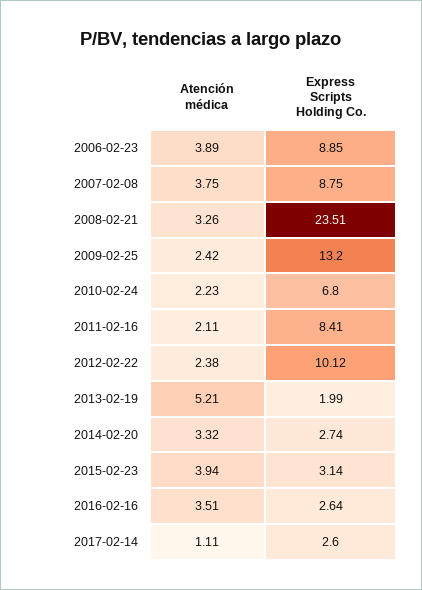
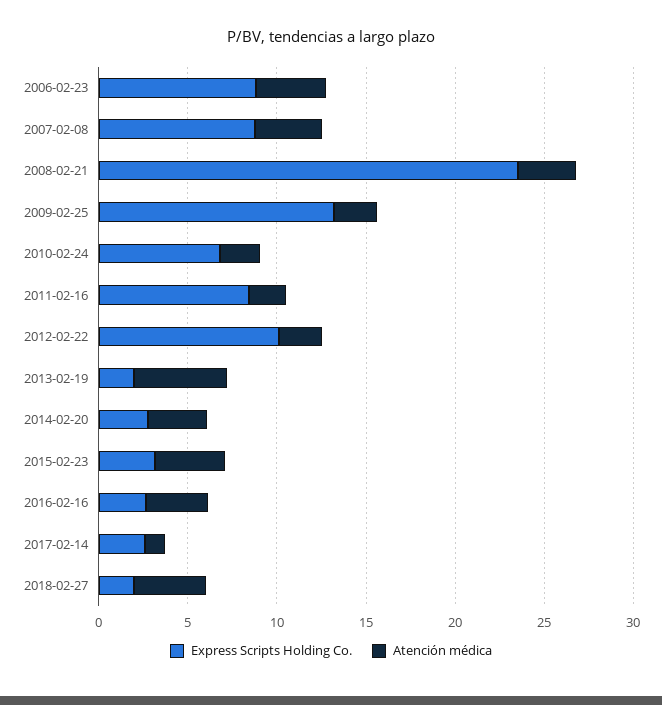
Express Scripts Holding Co., 2018-02-27: none -> 2
Atención médica, 2018-02-27: none -> 4

